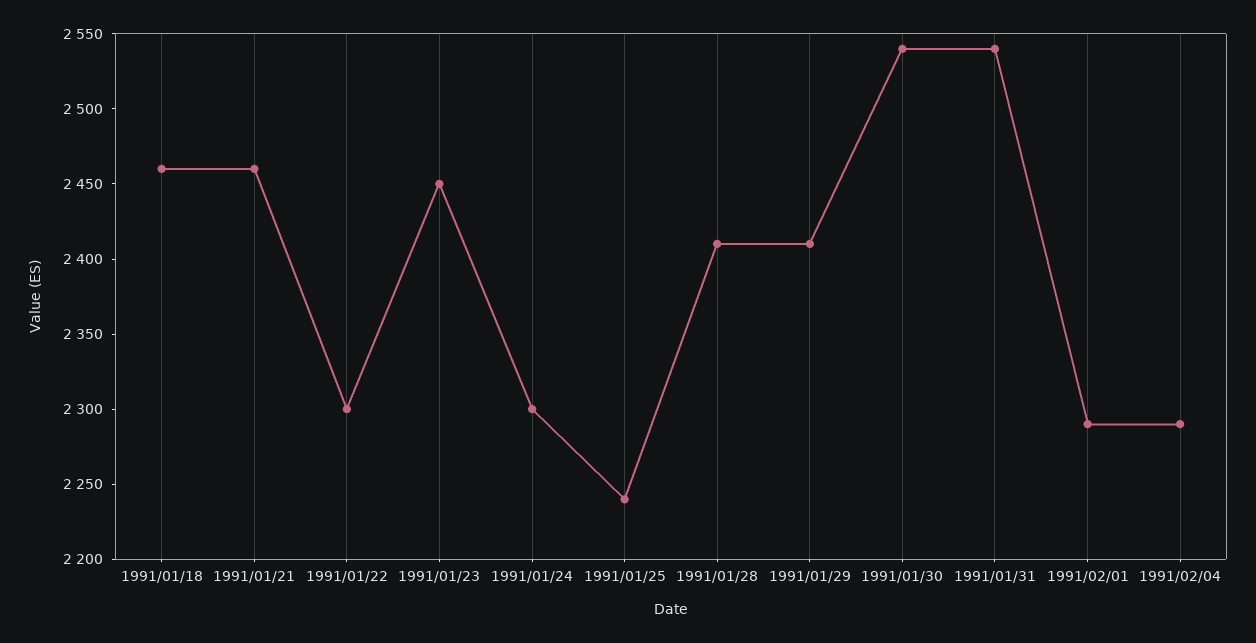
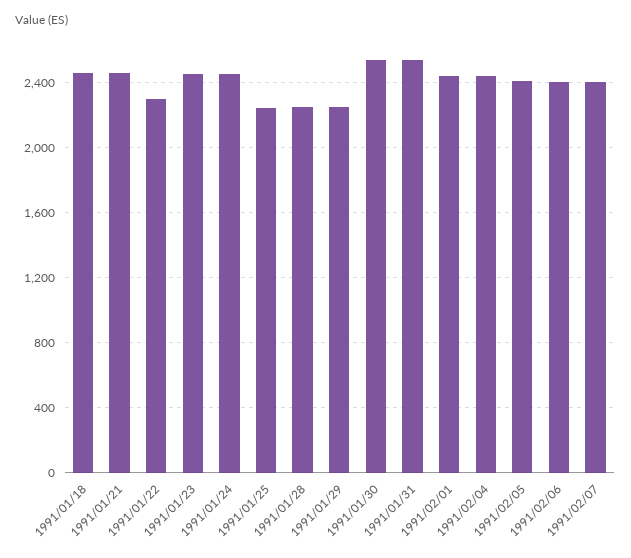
1991/01/24: 2300 -> 2450
1991/01/28: 2410 -> 2250
1991/01/29: 2410 -> 2250
1991/02/01: 2290 -> 2450
1991/02/04: 2290 -> 2450
1991/02/05: none -> 2400
1991/02/06: none -> 2400
1991/02/07: none -> 2400

